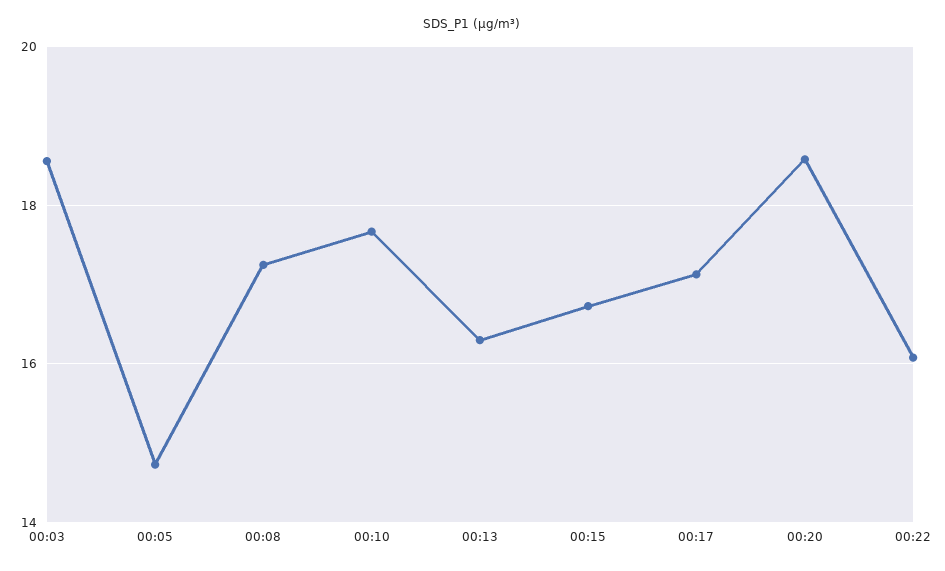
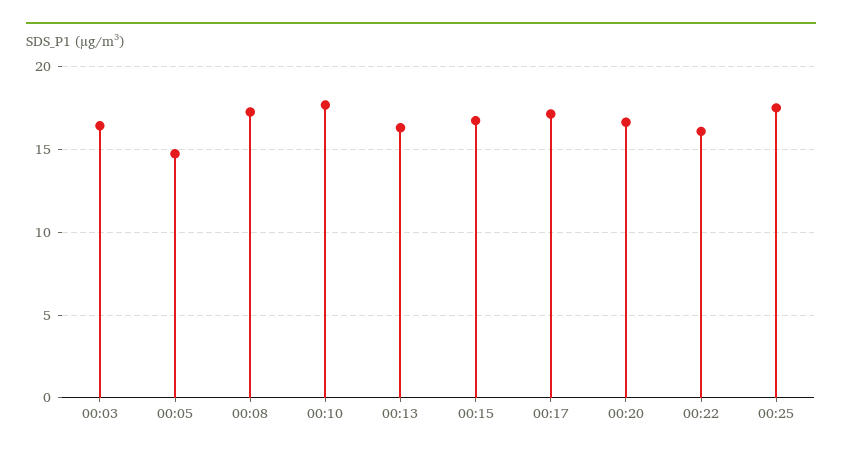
00:03: 18.6 -> 16.5
00:20: 18.6 -> 16.5
00:25: none -> 17.5

